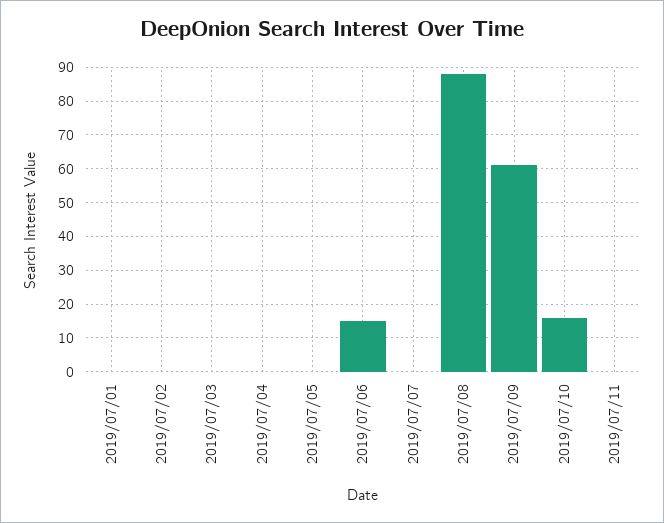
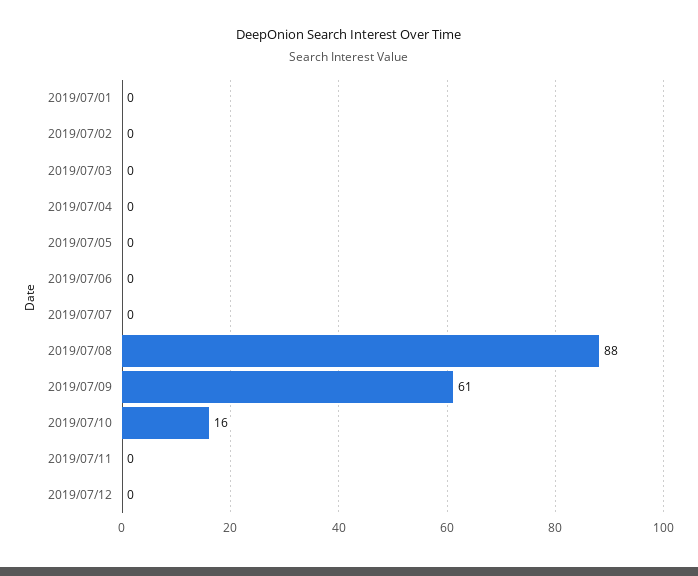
2019/07/06: 15 -> 0
2019/07/12: none -> 0

